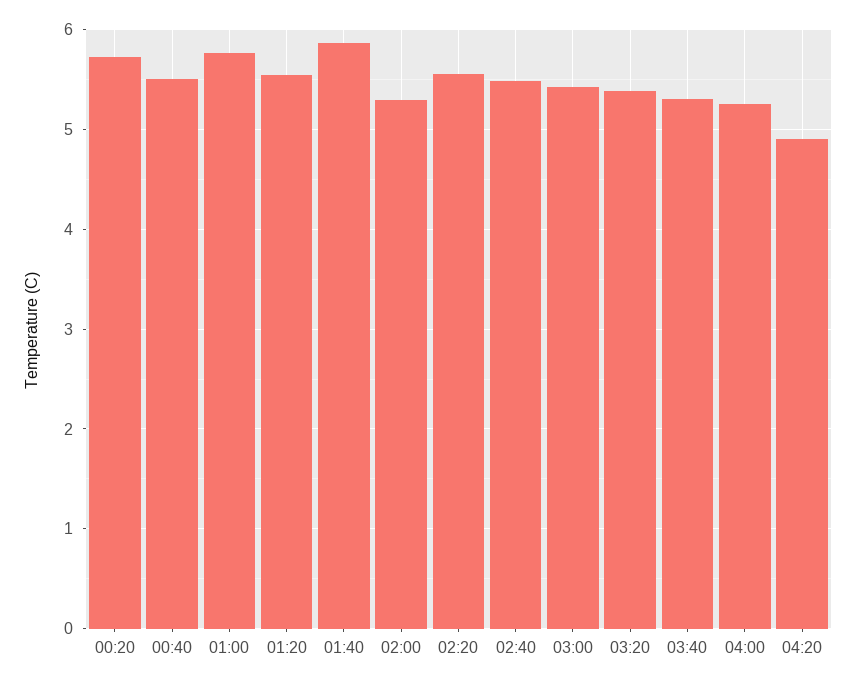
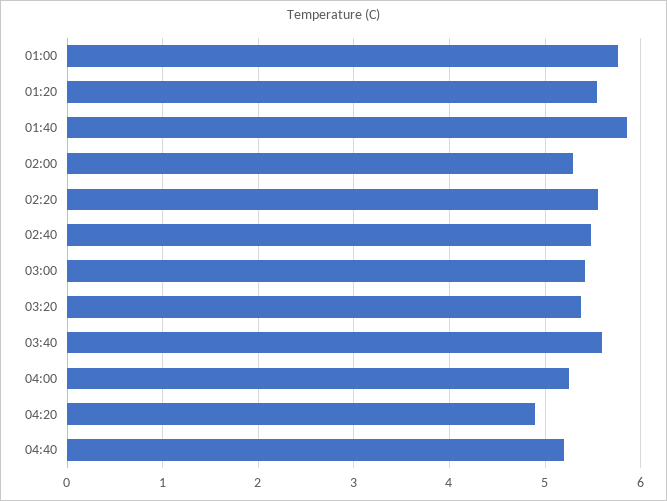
00:20: 5.7 -> none
00:40: 5.5 -> none
03:40: 5.3 -> 5.6
04:40: none -> 5.2

